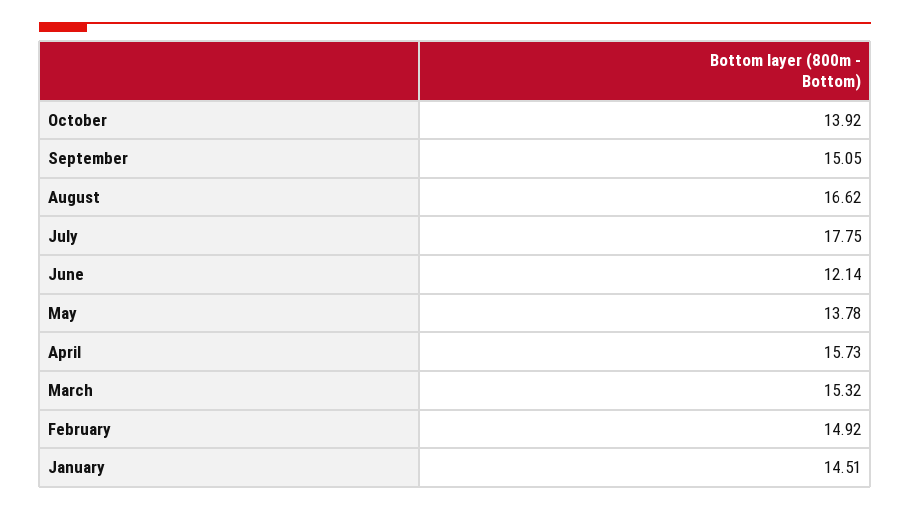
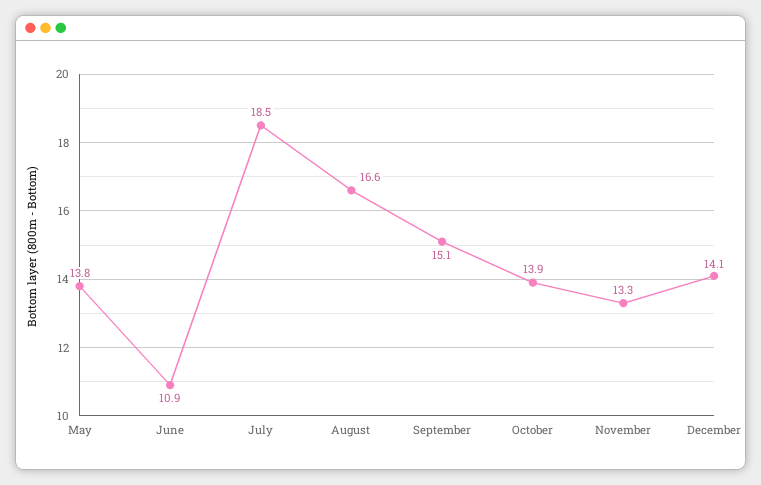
July: 17.75 -> 18.5
June: 12.14 -> 10.9
April: 15.73 -> none
March: 15.32 -> none
February: 14.92 -> none
January: 14.51 -> none
November: none -> 13.3
December: none -> 14.1

